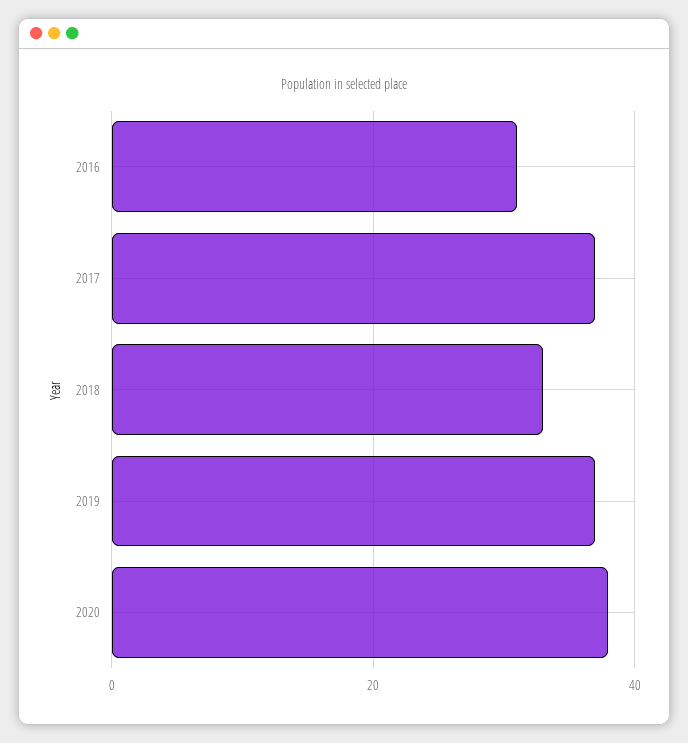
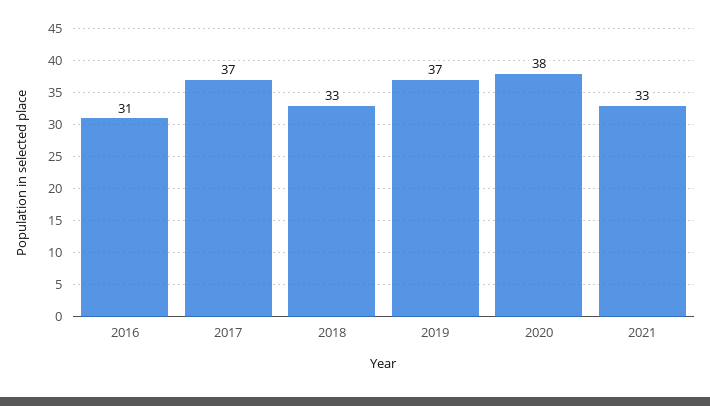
2021: none -> 33

